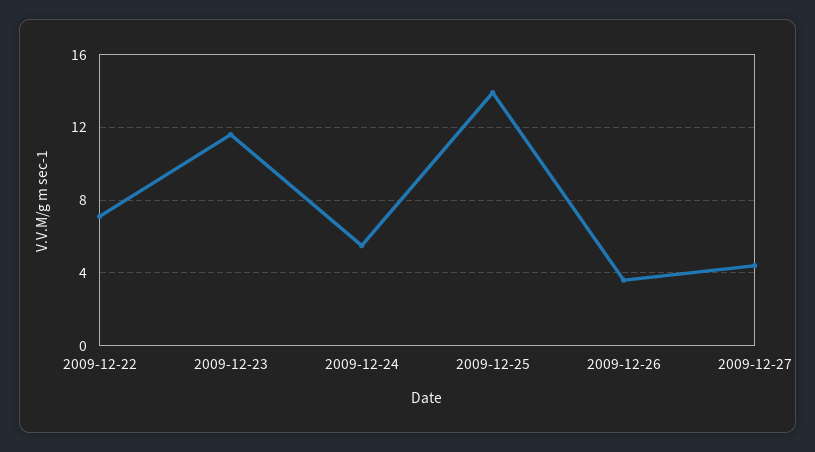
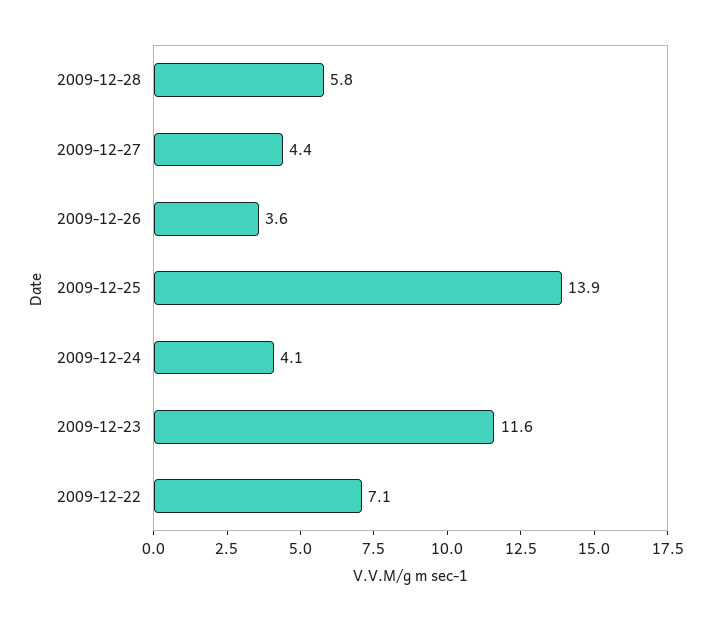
2009-12-24: 5.5 -> 4.1
2009-12-28: none -> 5.8

